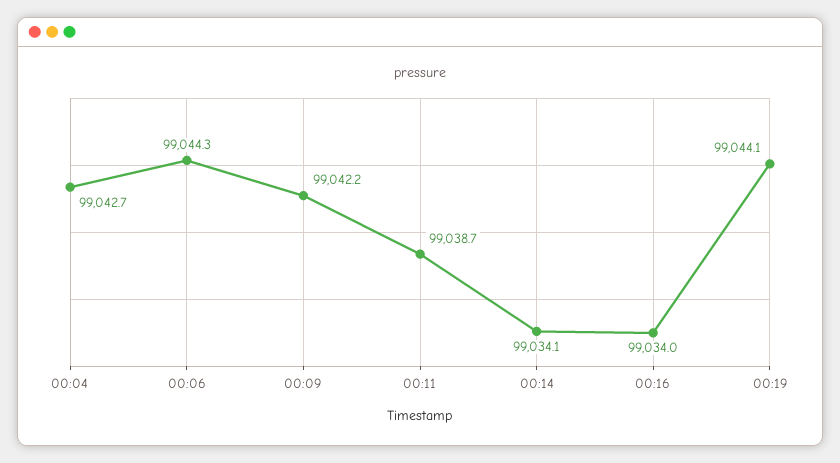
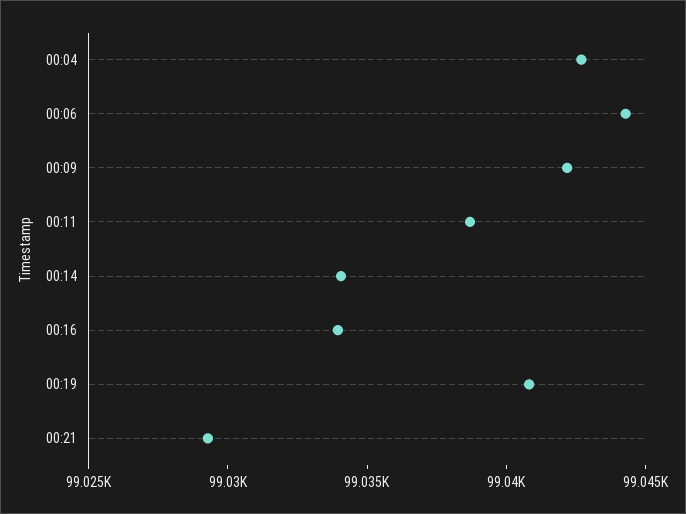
00:19: 99044.1 -> 99041
00:21: none -> 99029

